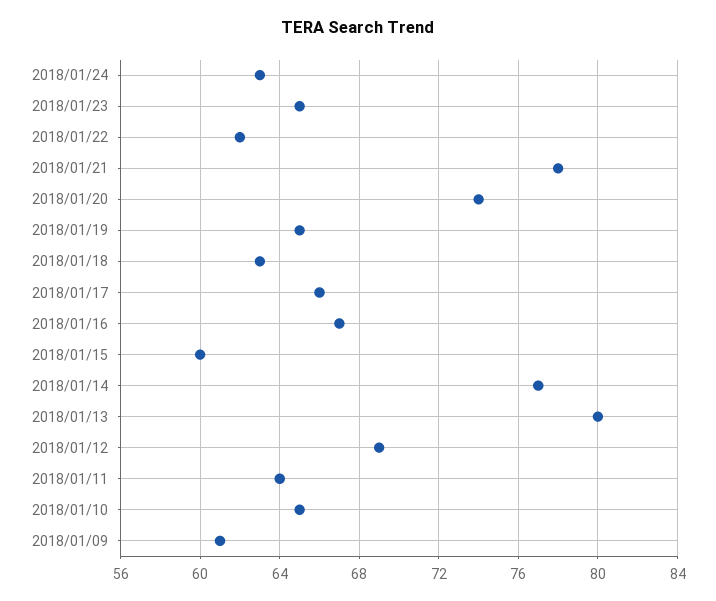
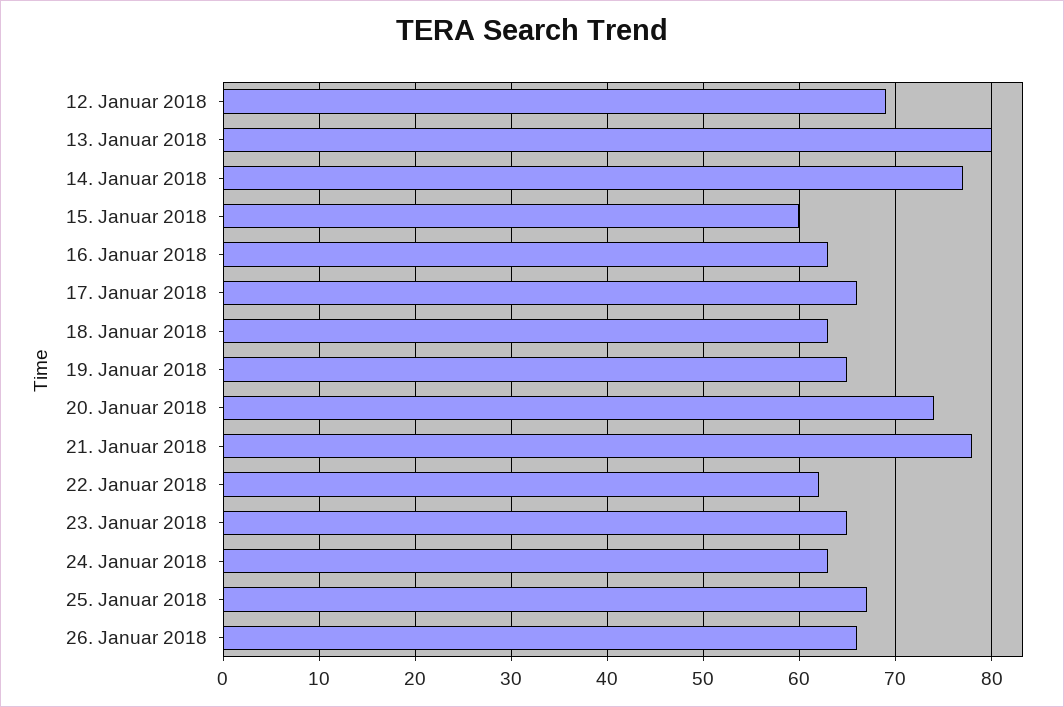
2018/01/16: 67 -> 63
2018/01/11: 64 -> none
2018/01/10: 65 -> none
2018/01/09: 61 -> none
25. Januar 2018: none -> 67
26. Januar 2018: none -> 66

